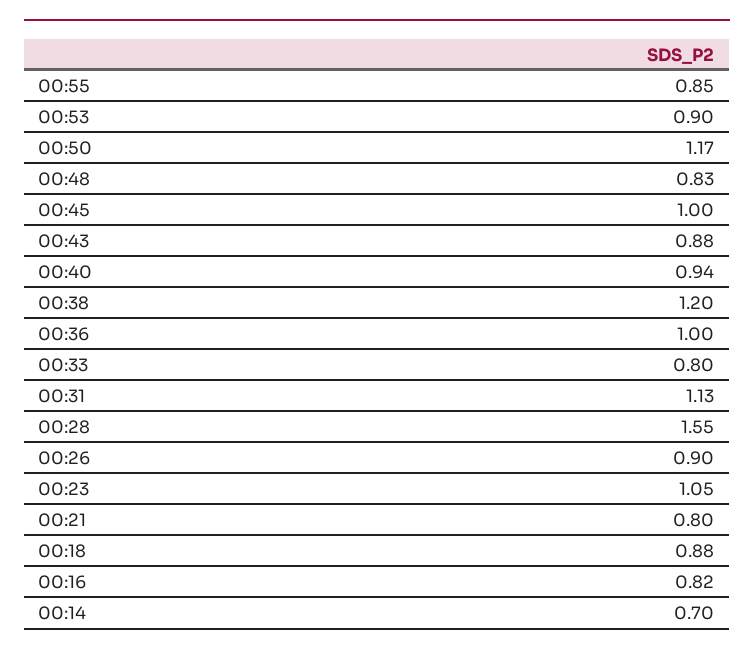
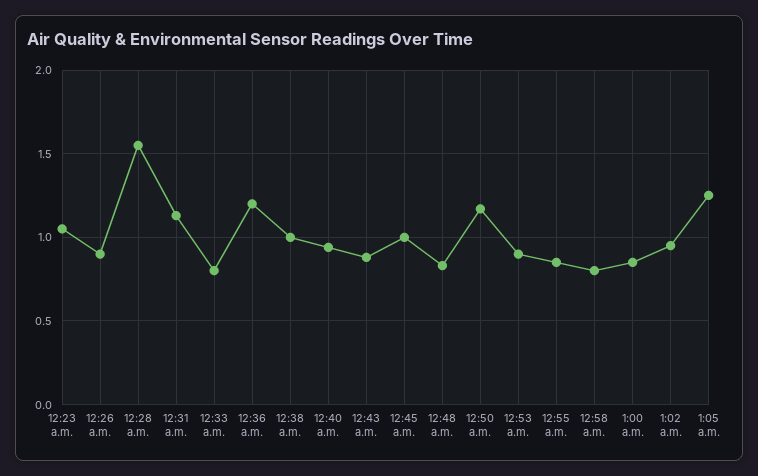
00:38: 1.2 -> 1
00:36: 1 -> 1.2
00:21: 0.8 -> none
00:18: 0.88 -> none
00:16: 0.82 -> none
00:14: 0.7 -> none
12:58 a.m.: none -> 0.8
1:00 a.m.: none -> 0.85
1:02 a.m.: none -> 0.95
1:05 a.m.: none -> 1.25

